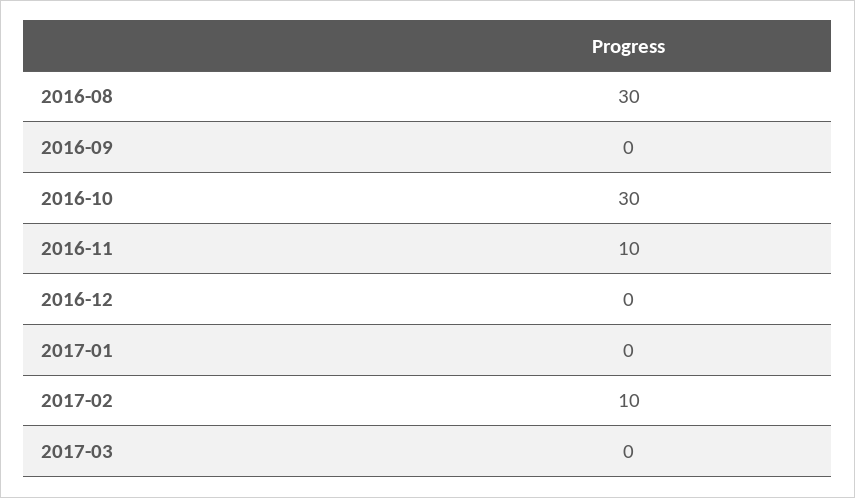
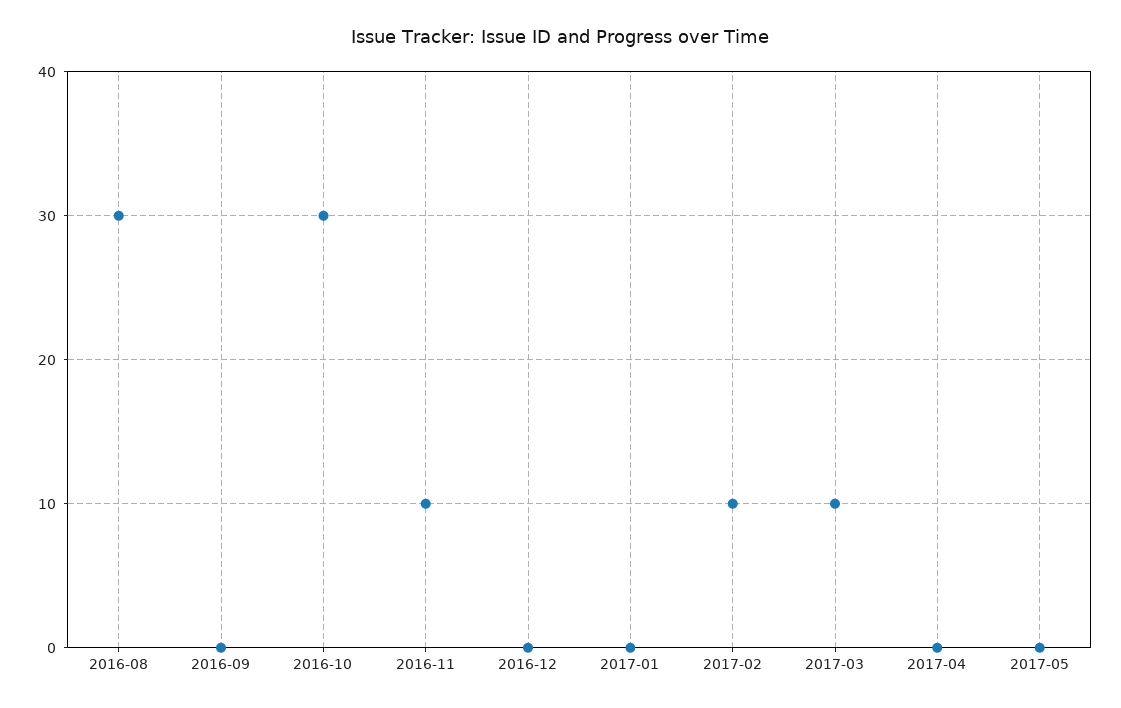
2017-03: 0 -> 10
2017-04: none -> 0
2017-05: none -> 0

